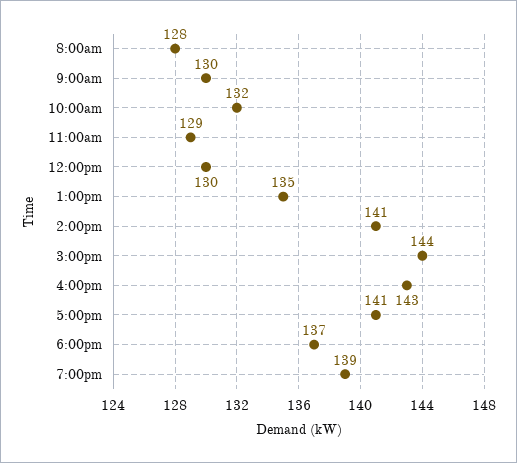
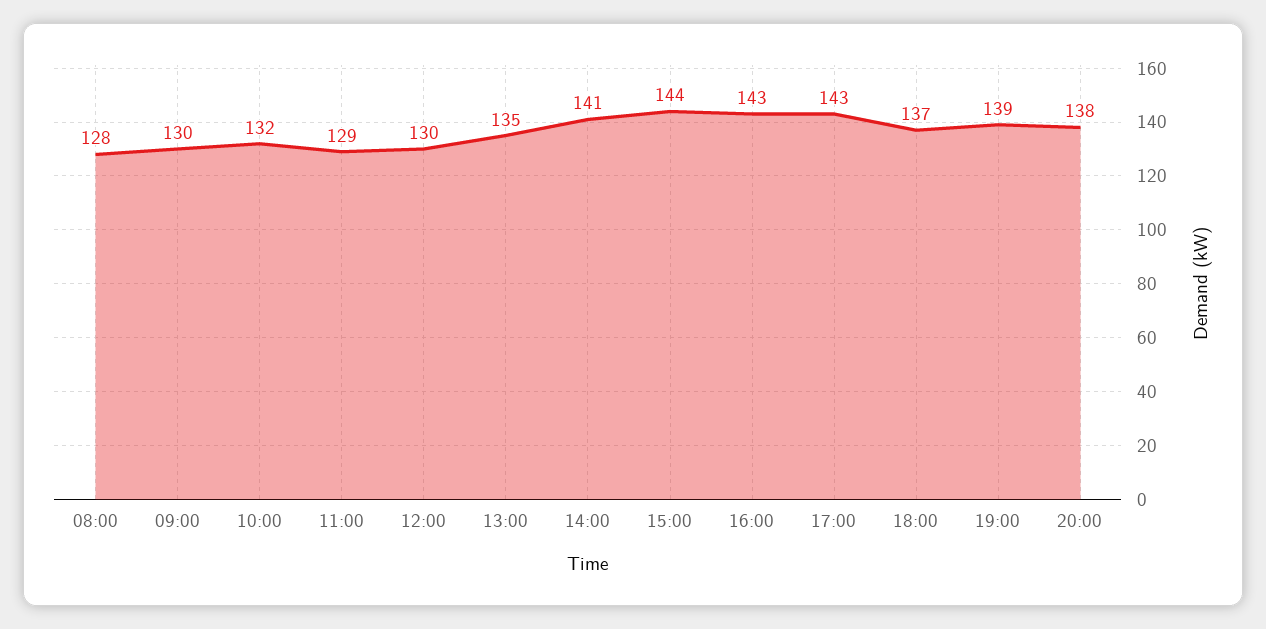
5:00pm: 141 -> 143
20:00: none -> 138

